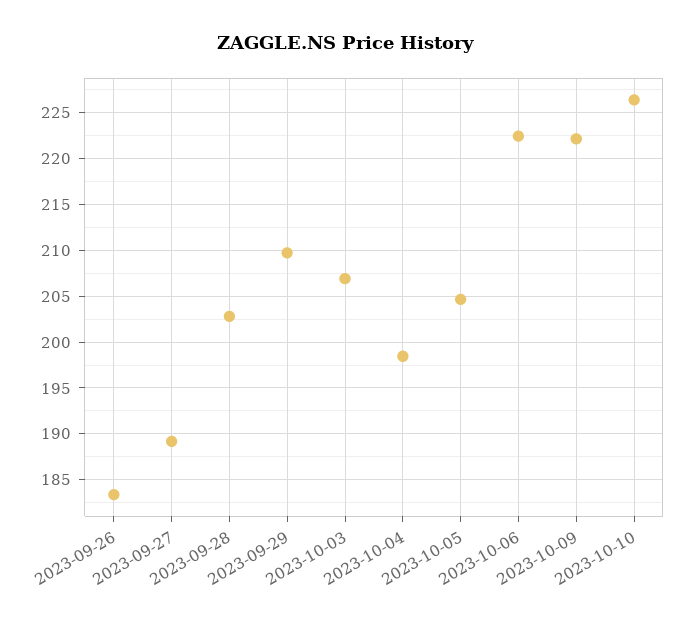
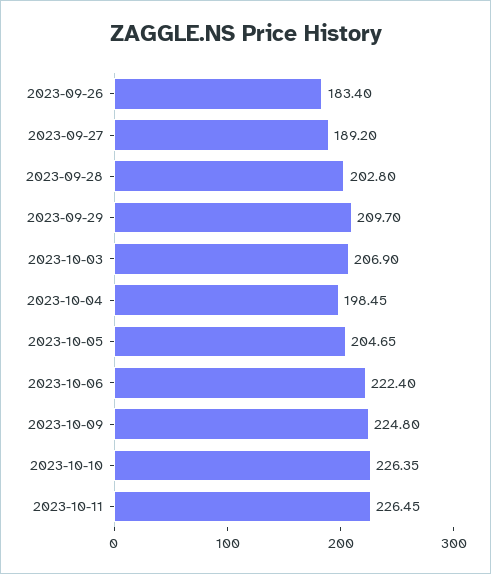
2023-10-09: 222 -> 224.8
2023-10-11: none -> 226.45

